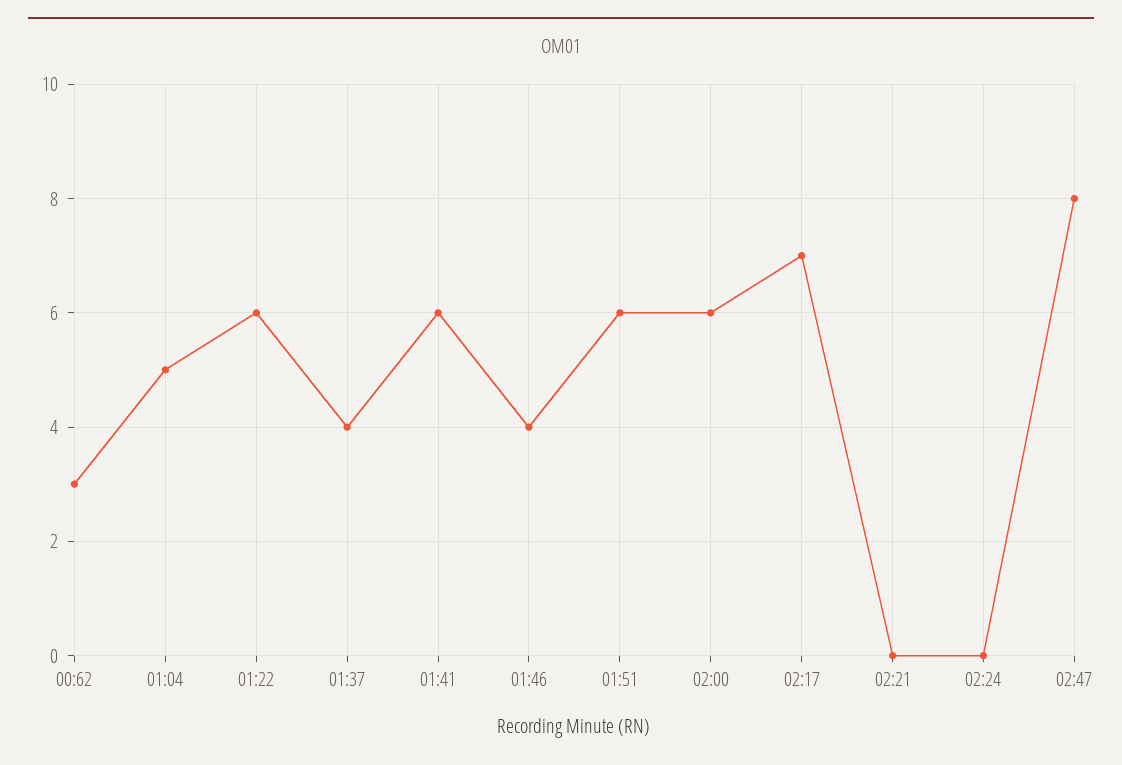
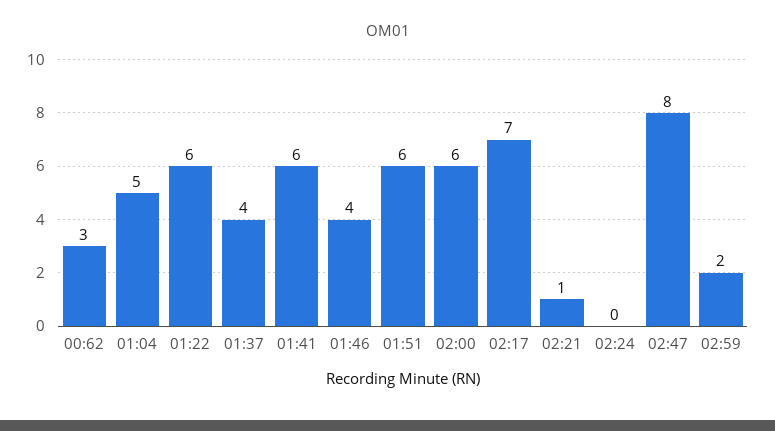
02:21: 0 -> 1
02:59: none -> 2

